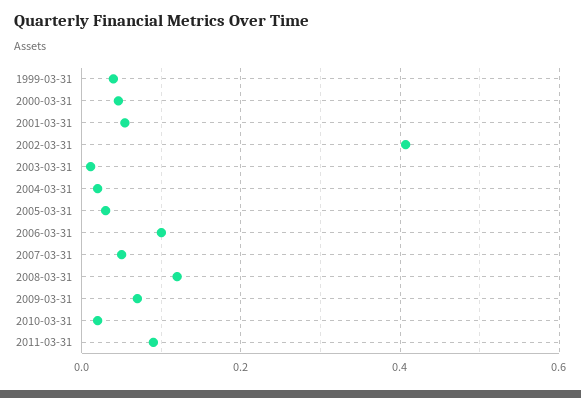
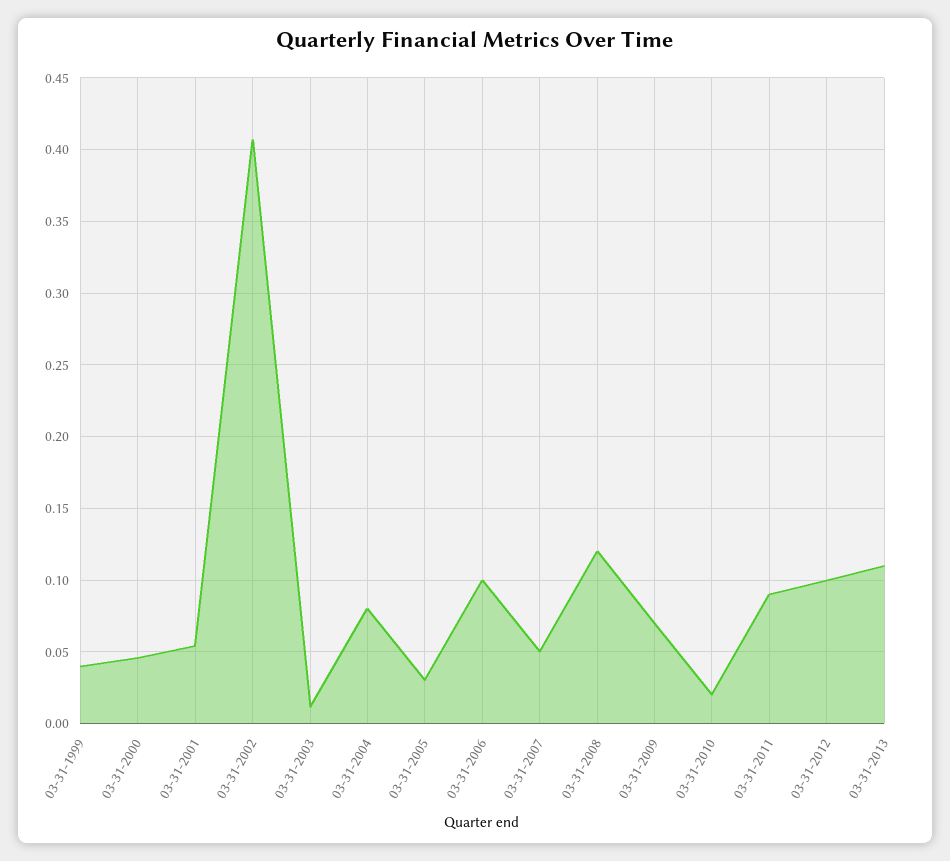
2004-03-31: 0.02 -> 0.08
03-31-2012: none -> 0.1
03-31-2013: none -> 0.11

